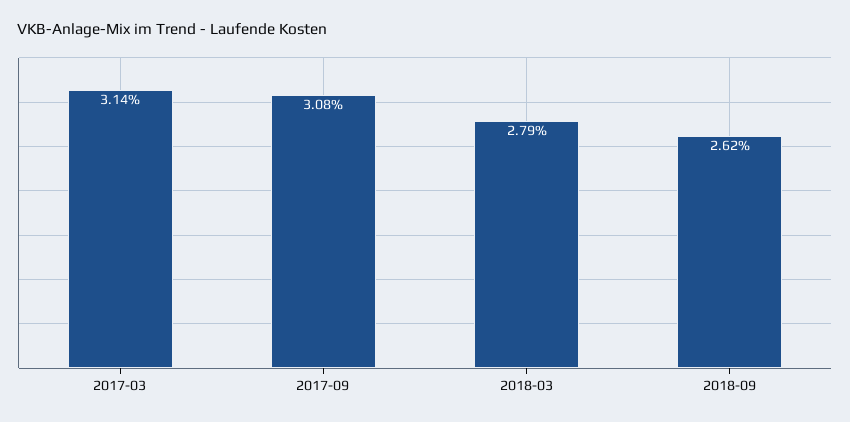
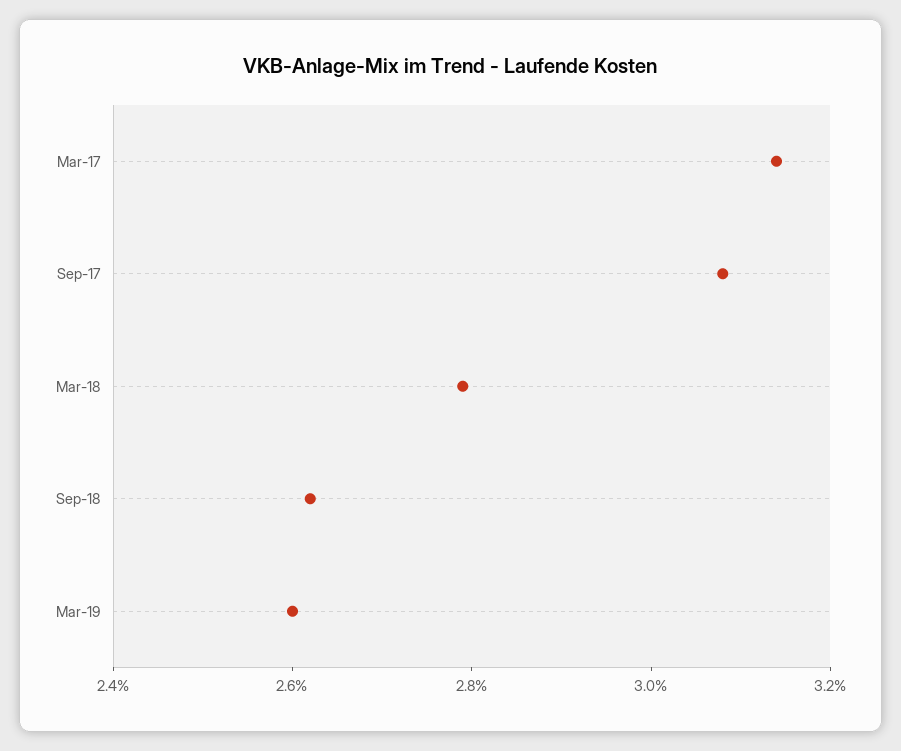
Mar-19: none -> 2.6

